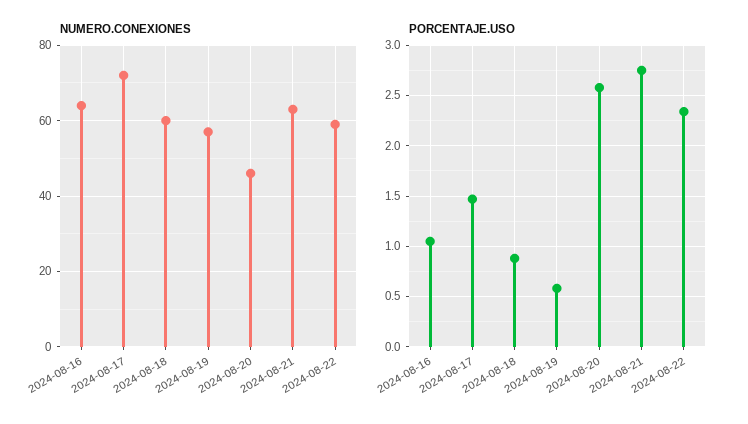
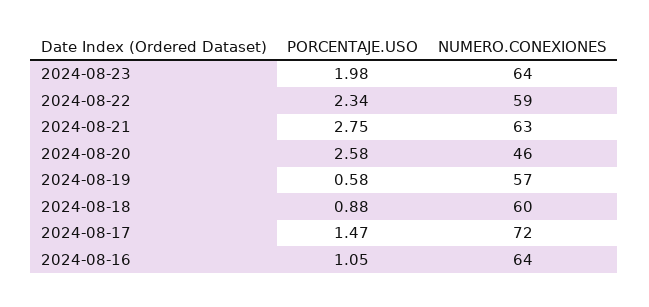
PORCENTAJE.USO, 2024-08-23: none -> 1.98
NUMERO.CONEXIONES, 2024-08-23: none -> 64

